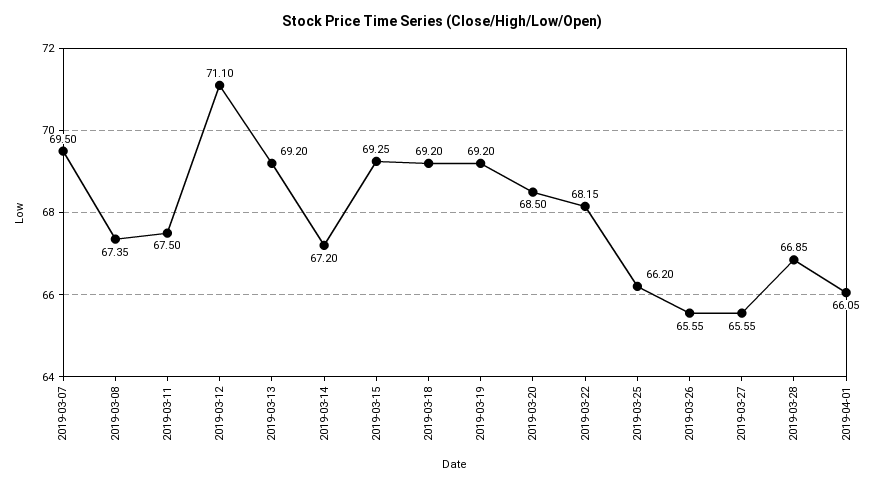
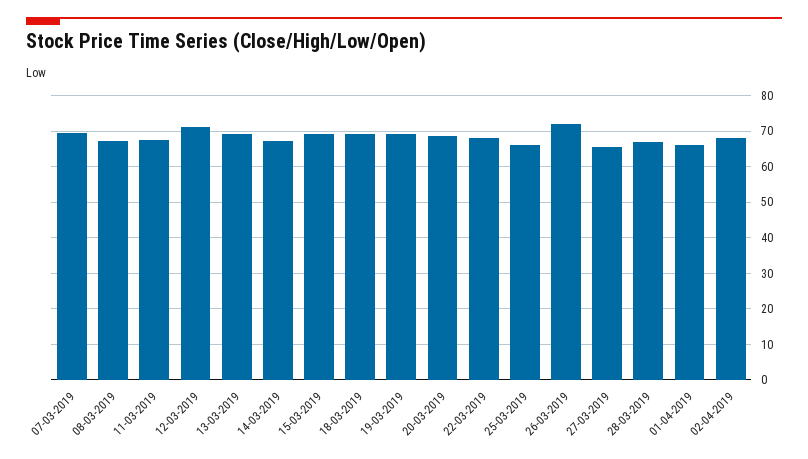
2019-03-26: 65.55 -> 72
02-04-2019: none -> 68

